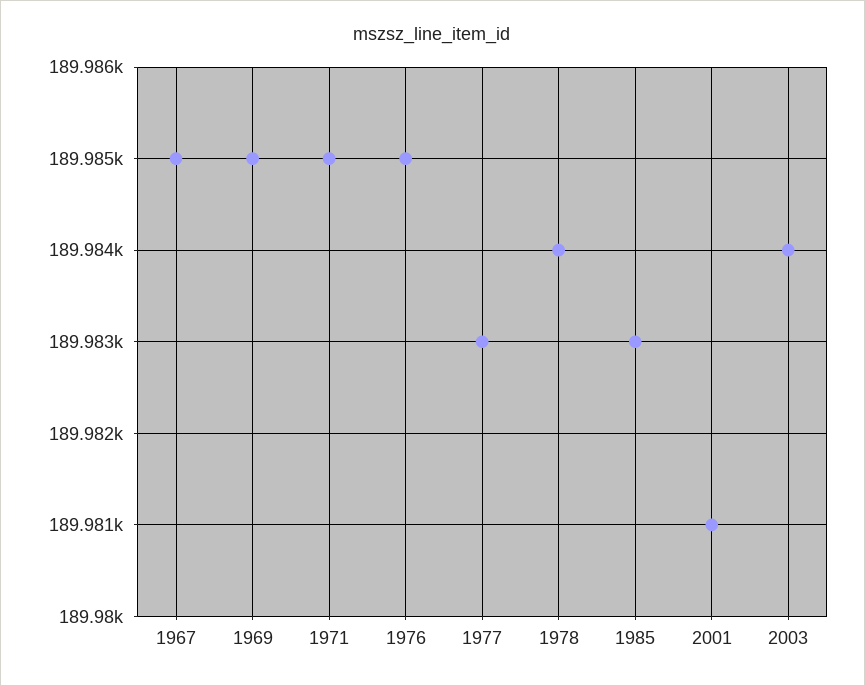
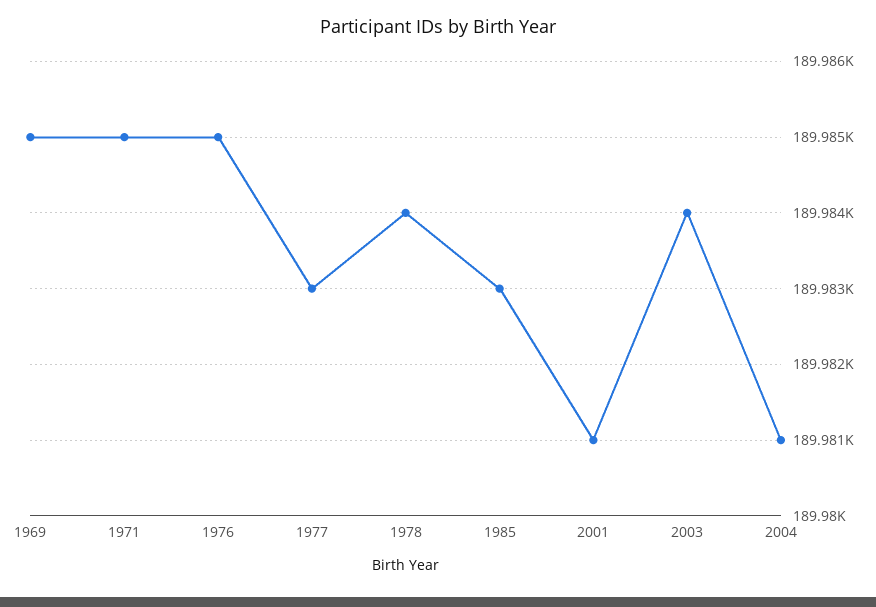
1967: 189985 -> none
2004: none -> 189981

